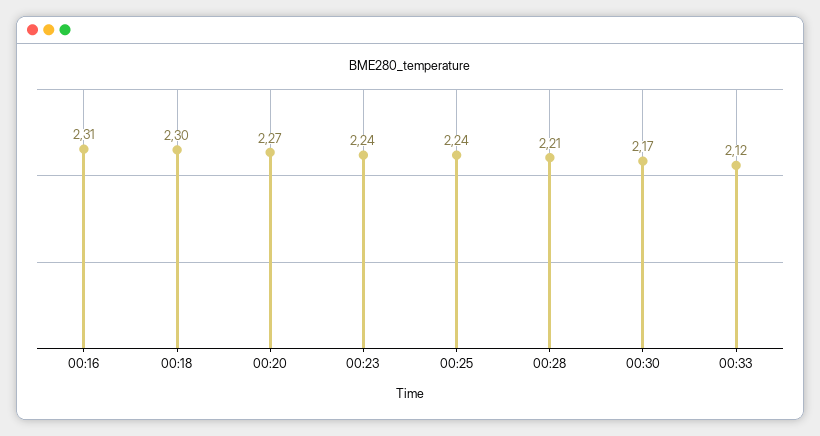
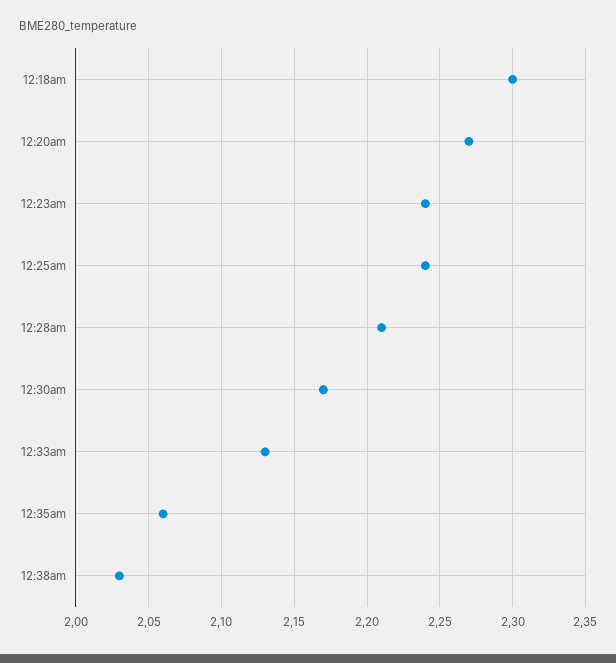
00:16: 2.31 -> none
00:33: 2.12 -> 2.13
12:35am: none -> 2.06
12:38am: none -> 2.03

